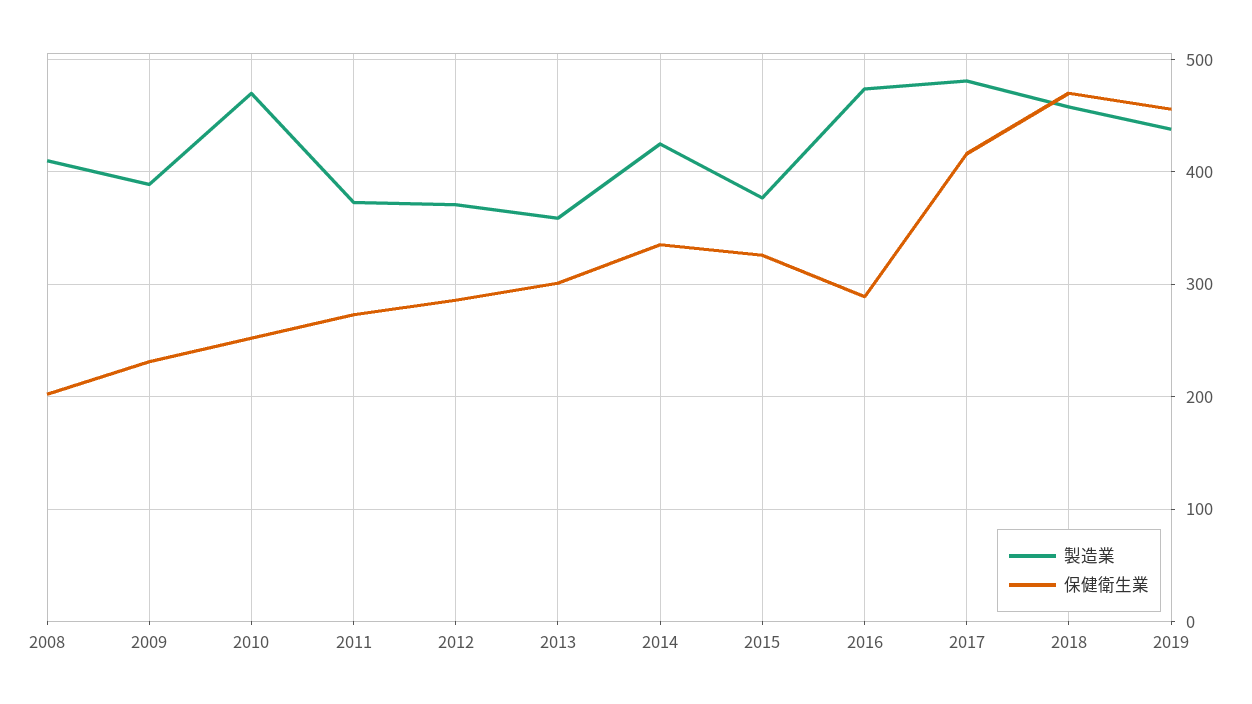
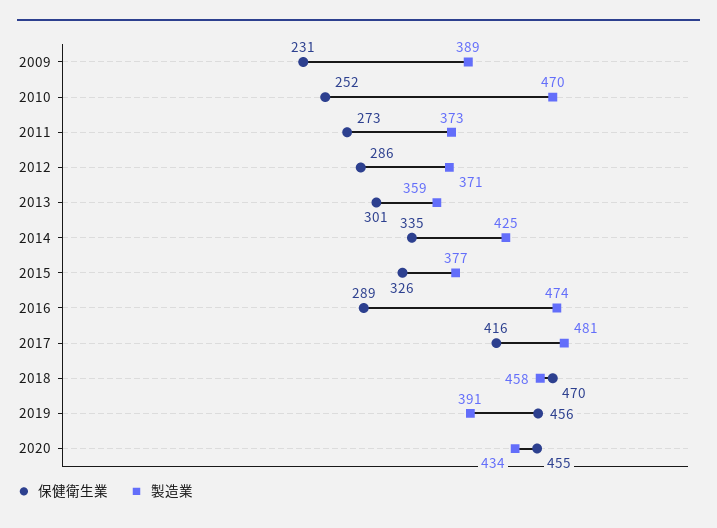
製造業, 2008: 410 -> none
保健衛生業, 2008: 200 -> none
製造業, 2019: 440 -> 391
保健衛生業, 2020: none -> 455
製造業, 2020: none -> 434

